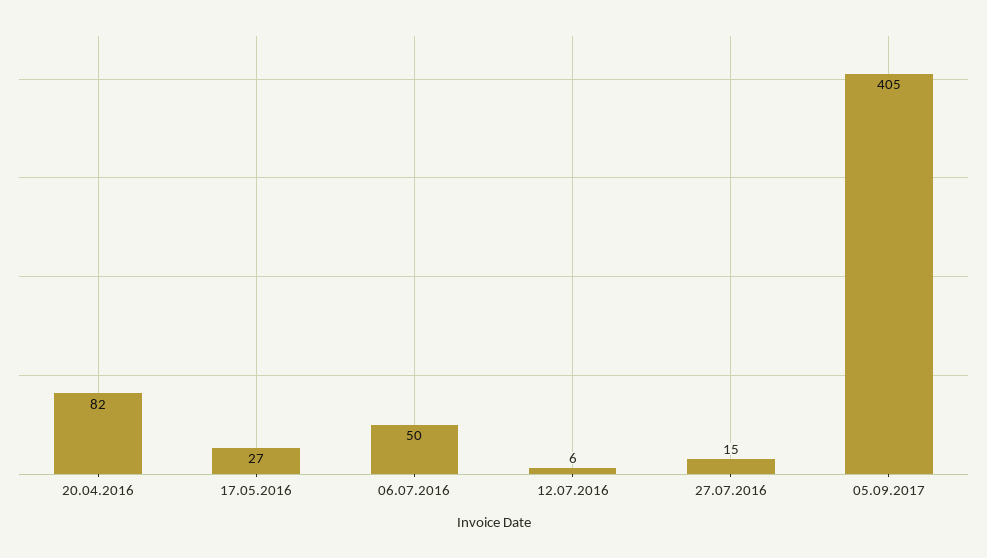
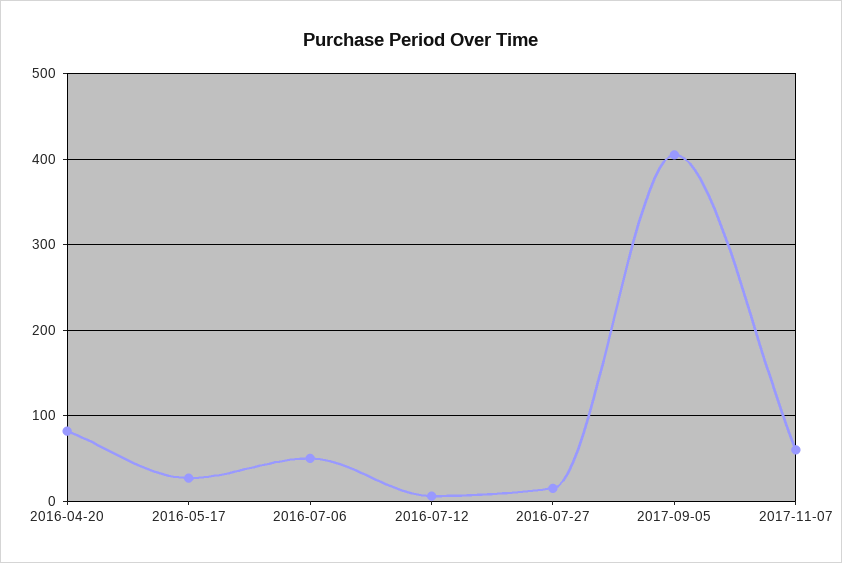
2017-11-07: none -> 60

